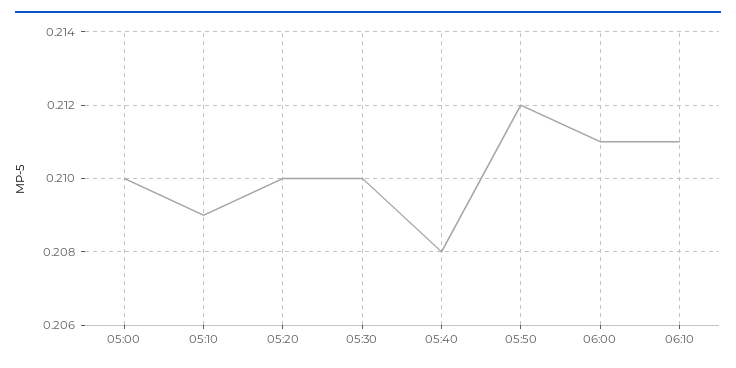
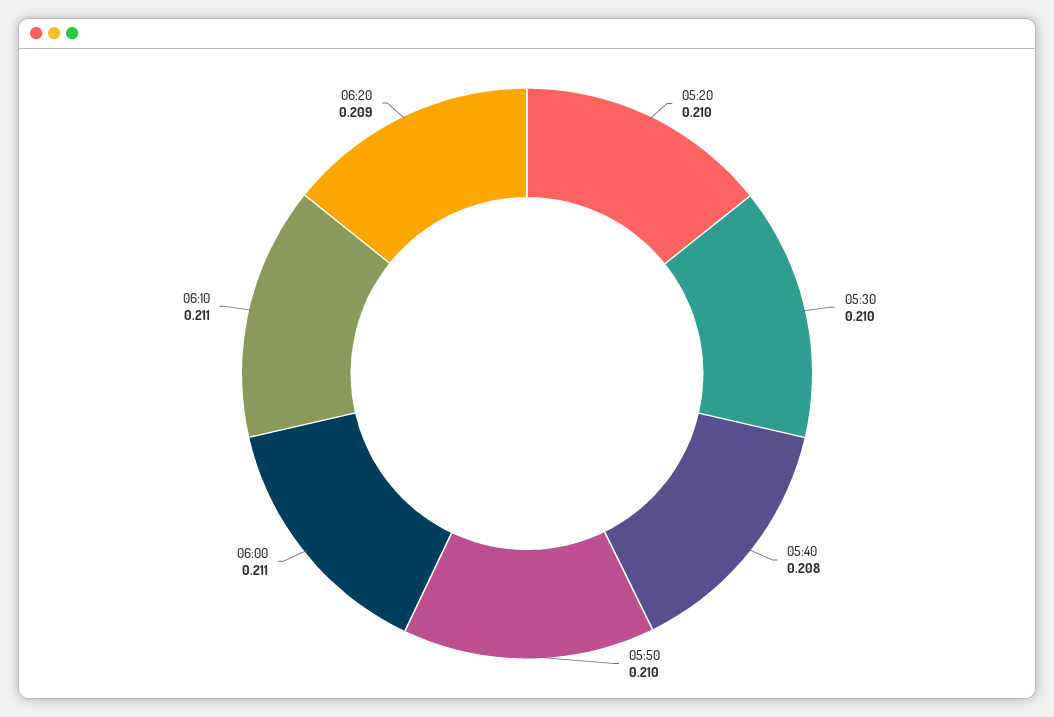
05:00: 0.21 -> none
05:10: 0.209 -> none
05:50: 0.212 -> 0.21
06:20: none -> 0.209

